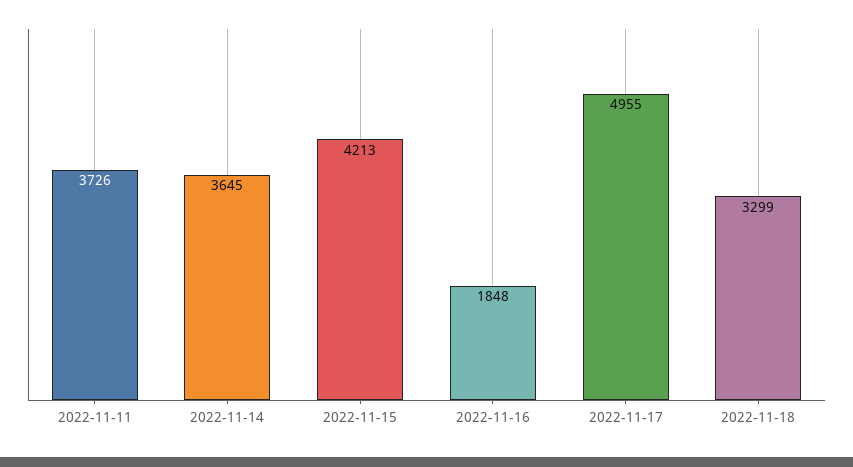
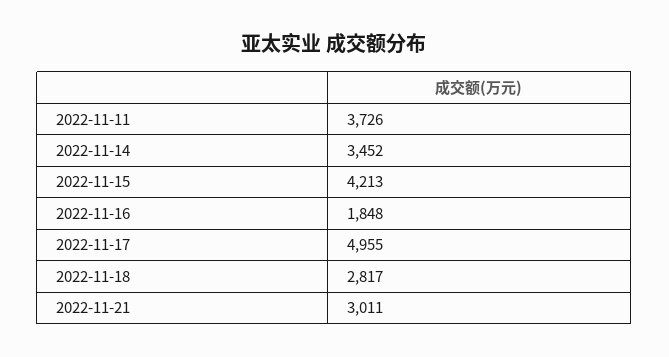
2022-11-14: 3645 -> 3452
2022-11-18: 3299 -> 2817
2022-11-21: none -> 3011

